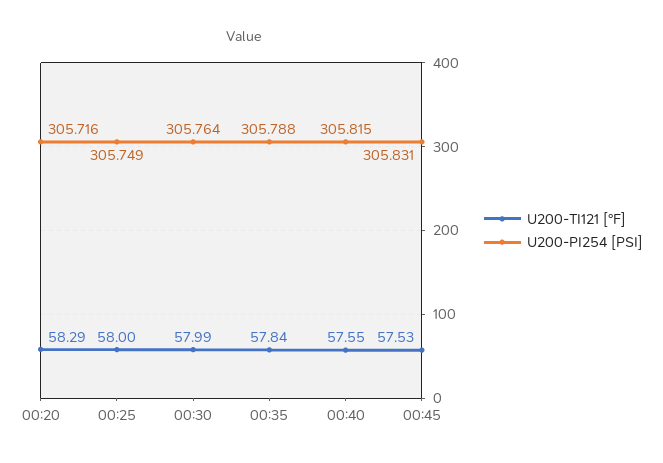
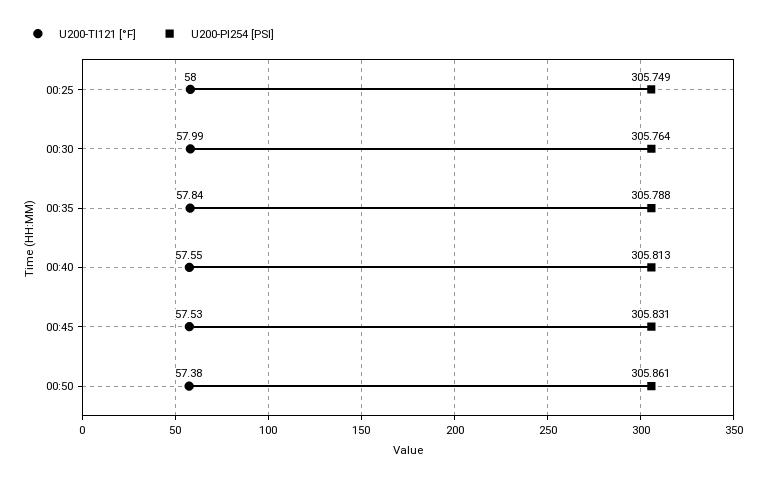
U200-TI121 [°F], 00:20: 58.29 -> none
U200-PI254 [PSI], 00:20: 305.716 -> none
U200-PI254 [PSI], 00:40: 305.815 -> 305.813
U200-TI121 [°F], 00:50: none -> 57.38
U200-PI254 [PSI], 00:50: none -> 305.861

